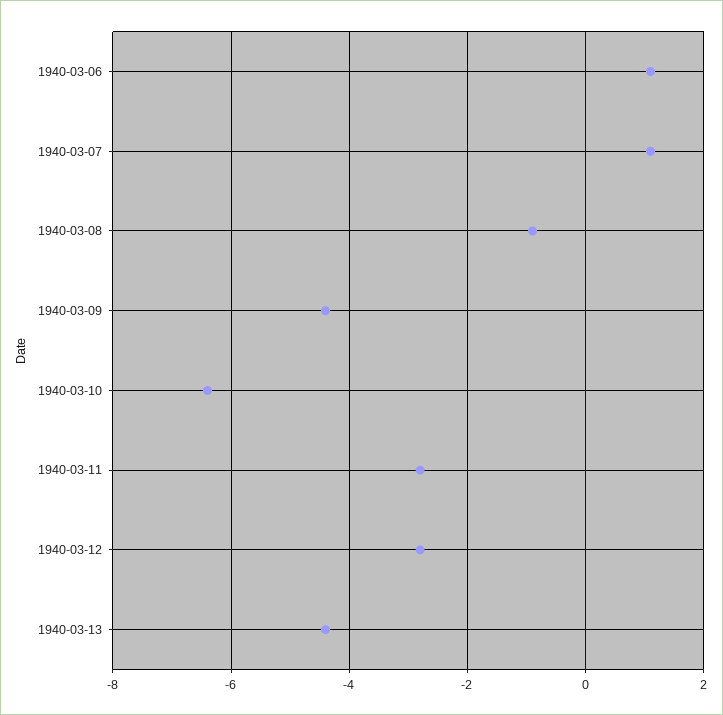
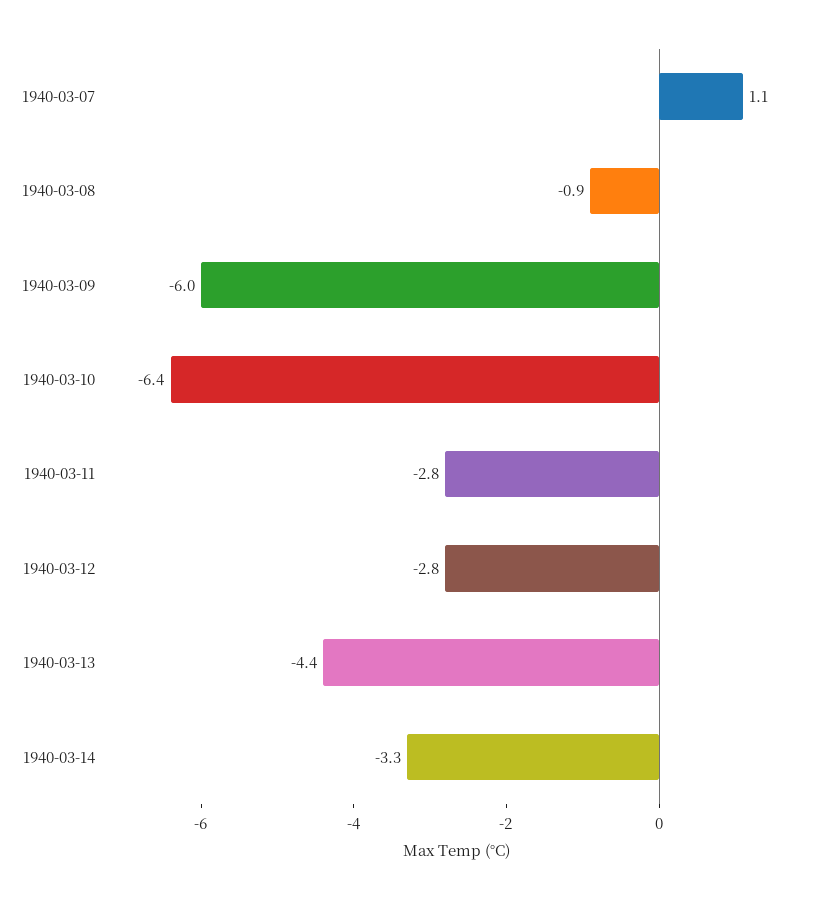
1940-03-06: 1 -> none
1940-03-09: -4.5 -> -6
1940-03-14: none -> -3.3

